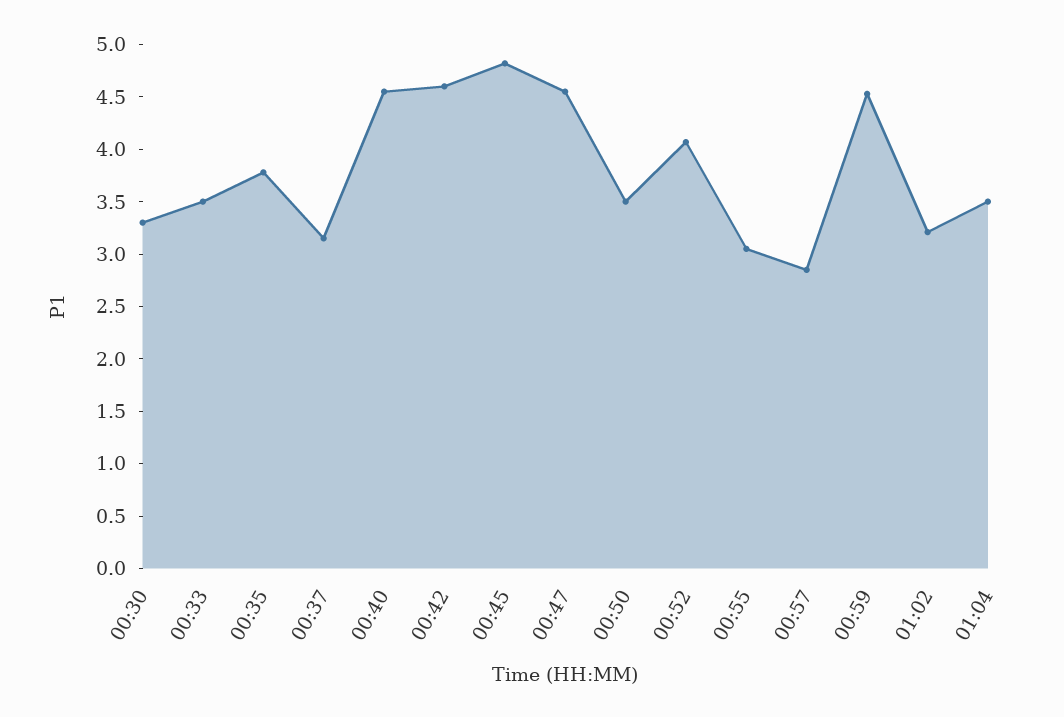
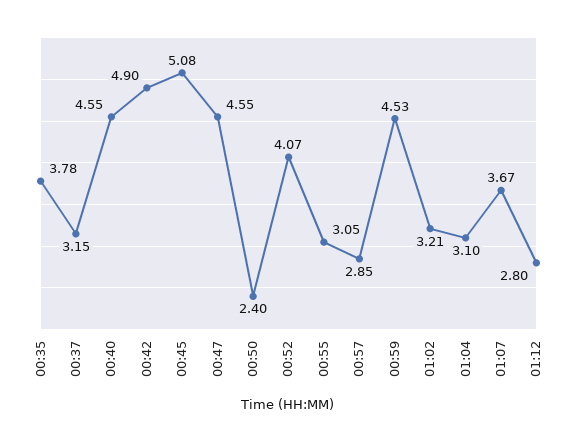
00:30: 3.3 -> none
00:33: 3.5 -> none
00:42: 4.6 -> 4.9
00:45: 4.8 -> 5.08
00:50: 3.5 -> 2.4
01:04: 3.5 -> 3.1
01:07: none -> 3.67
01:12: none -> 2.8

